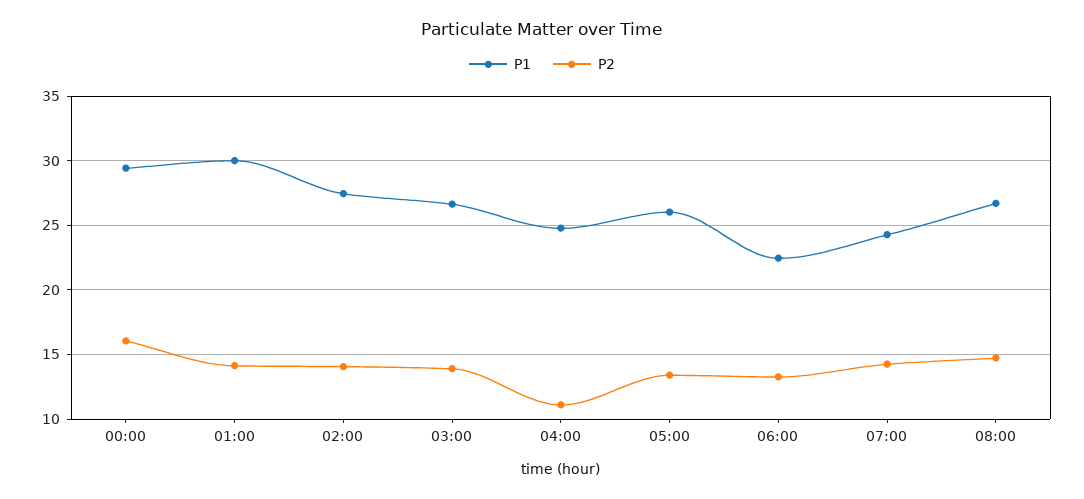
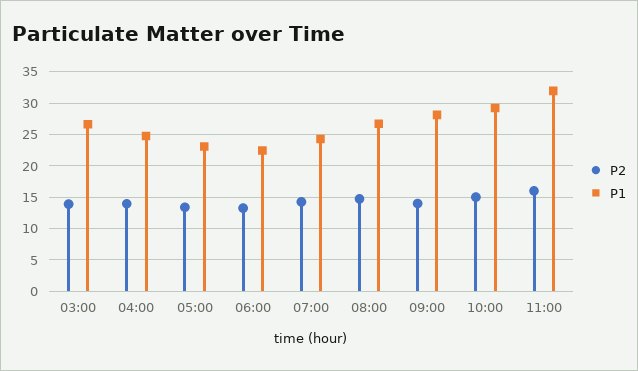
P1, 00:00: 29.5 -> none
P2, 00:00: 16 -> none
P1, 01:00: 30 -> none
P2, 01:00: 14 -> none
P1, 02:00: 27.5 -> none
P2, 02:00: 14 -> none
P2, 04:00: 11 -> 14
P1, 05:00: 26 -> 23
P2, 09:00: none -> 14
P1, 09:00: none -> 28
P2, 10:00: none -> 15
P1, 10:00: none -> 29
P2, 11:00: none -> 16
P1, 11:00: none -> 32

